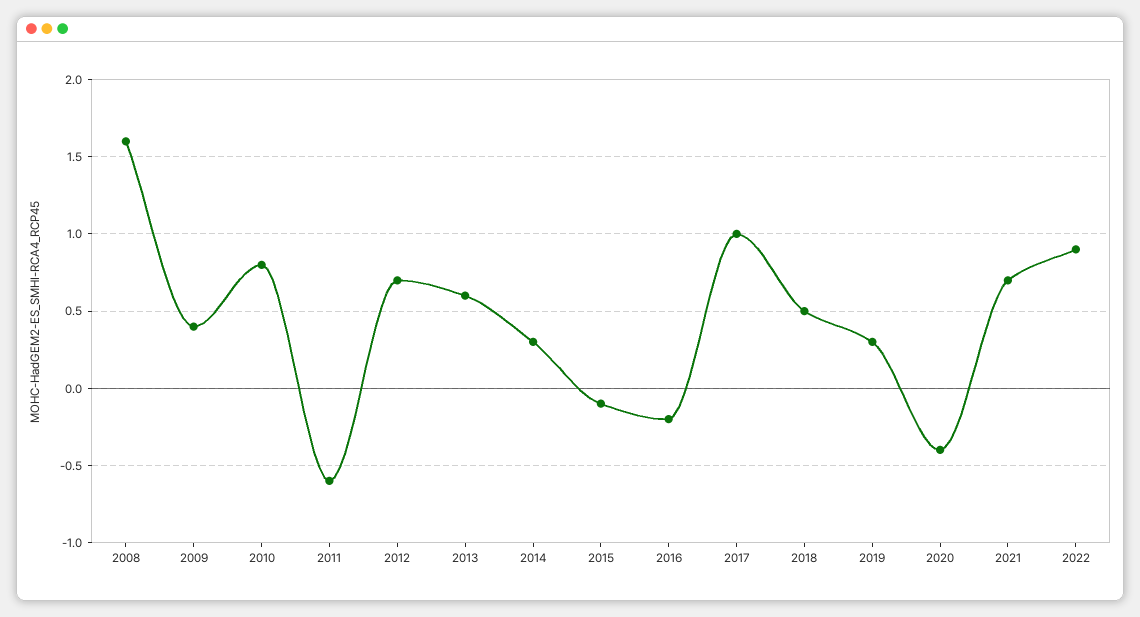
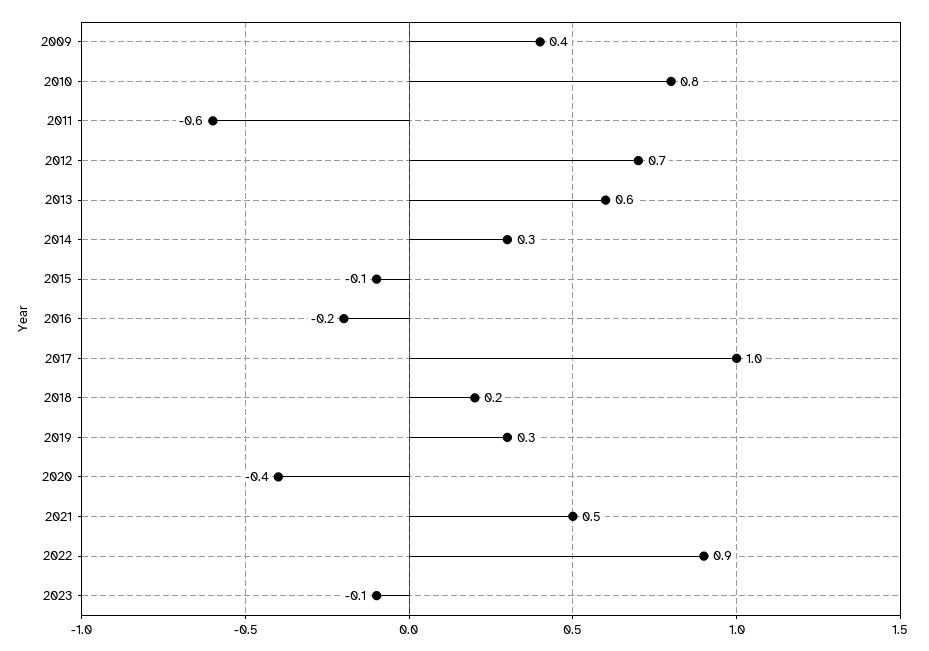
2008: 1.6 -> none
2018: 0.5 -> 0.2
2021: 0.7 -> 0.5
2023: none -> -0.1

